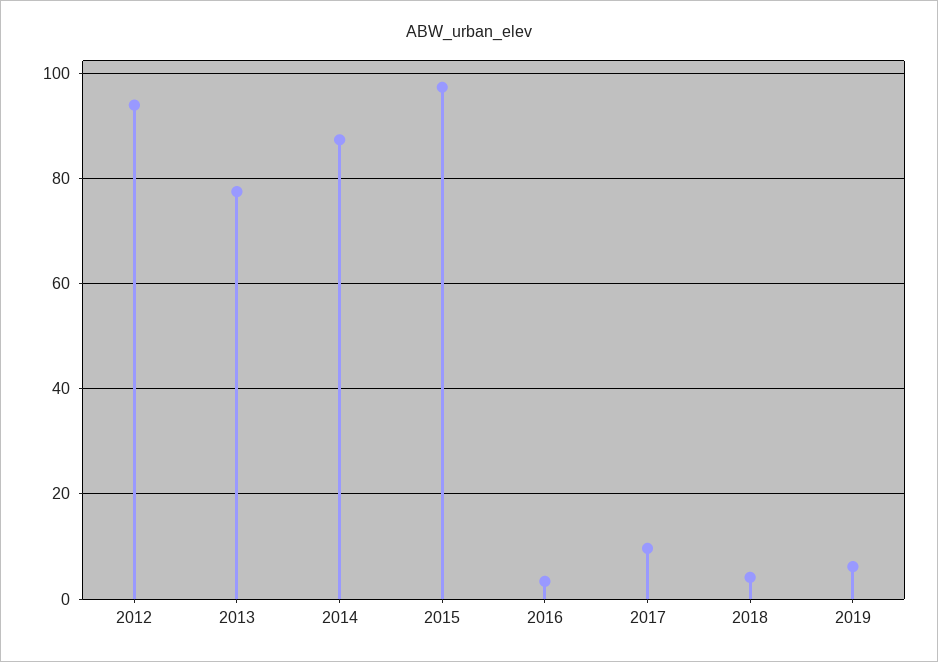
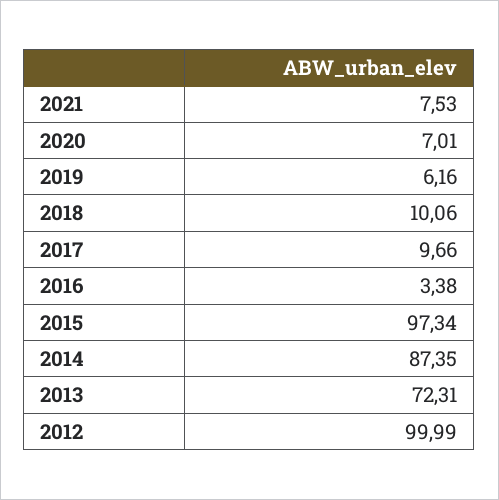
2012: 94 -> 99.99
2013: 78 -> 72.31
2018: 4 -> 10.06
2021: none -> 7.53
2020: none -> 7.01

